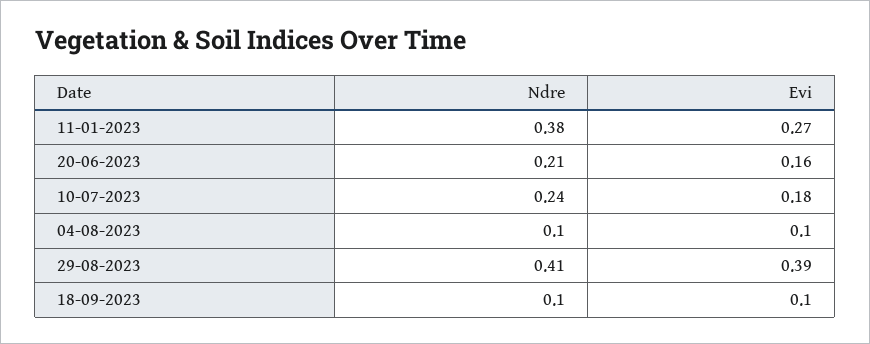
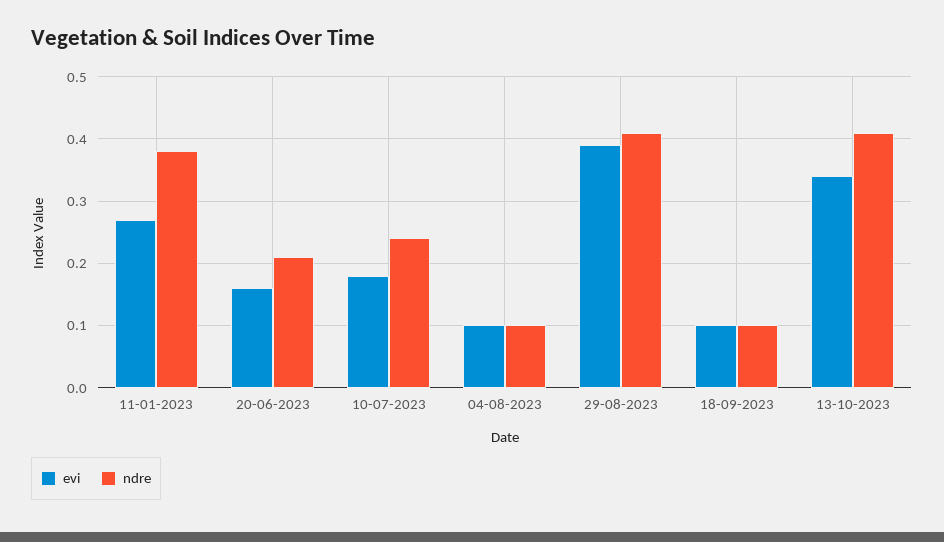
Evi, 13-10-2023: none -> 0.34
Ndre, 13-10-2023: none -> 0.41

